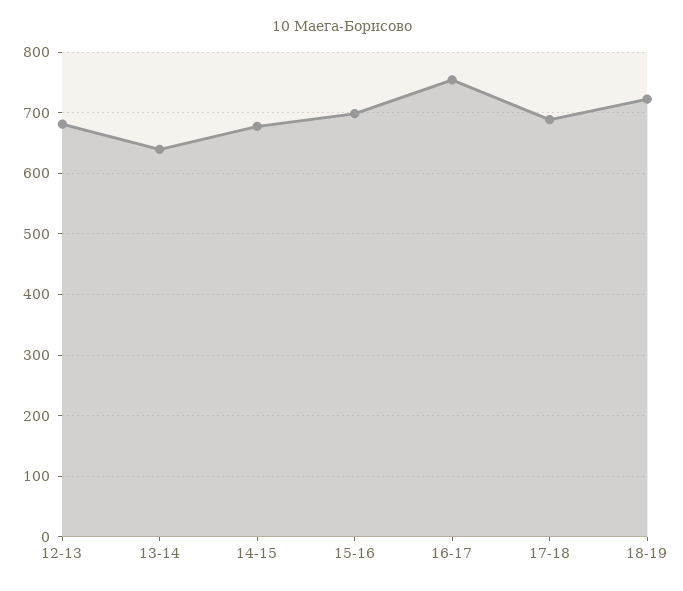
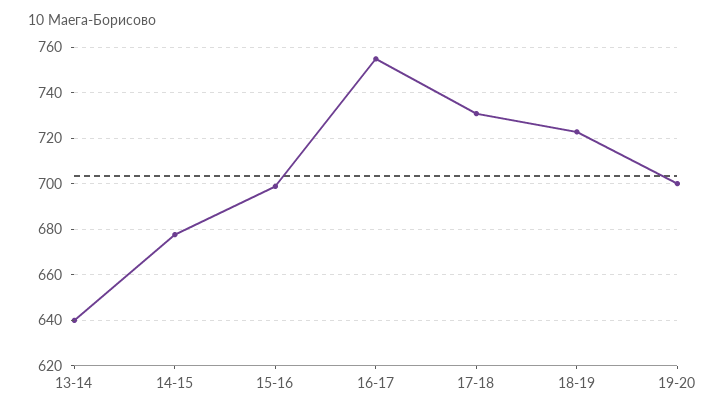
12-13: 680 -> none
17-18: 690 -> 730
19-20: none -> 700

